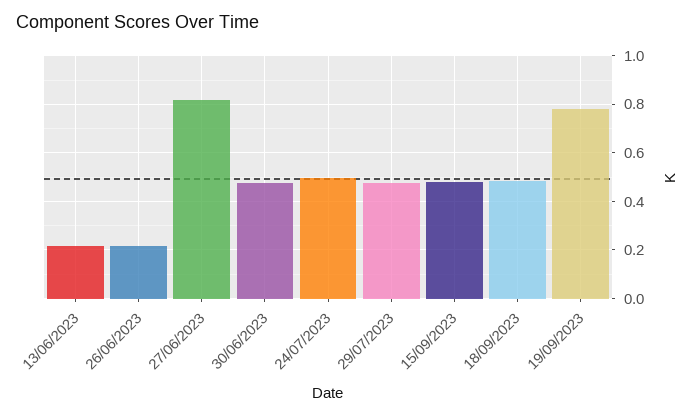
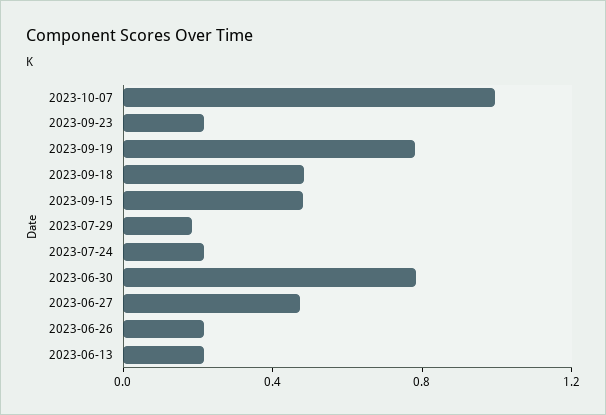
27/06/2023: 0.825 -> 0.5
30/06/2023: 0.475 -> 0.8
24/07/2023: 0.5 -> 0.2
29/07/2023: 0.475 -> 0.2
2023-10-07: none -> 1
2023-09-23: none -> 0.2

